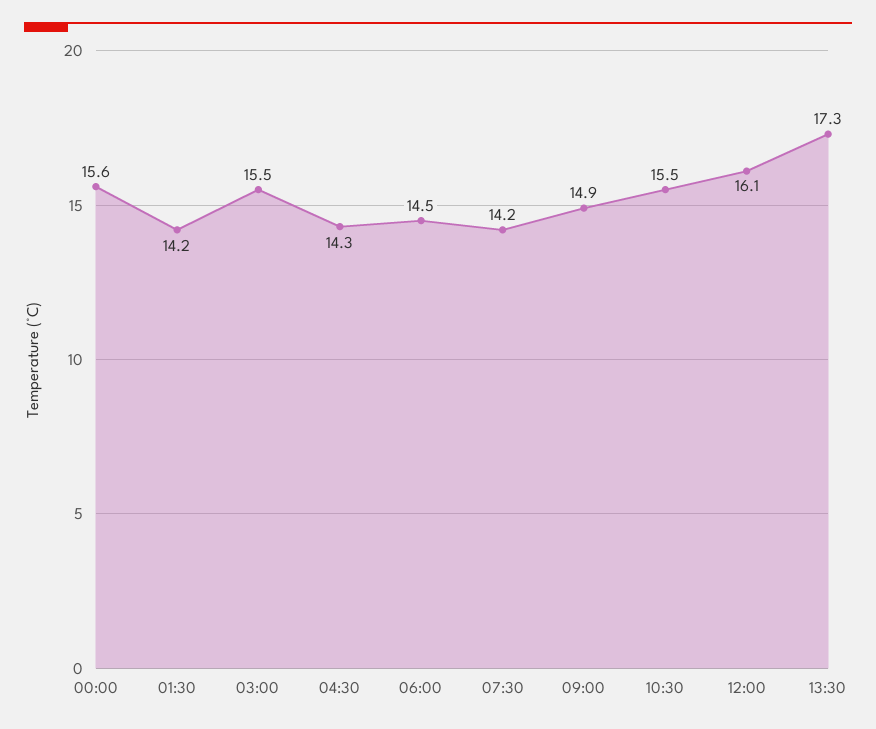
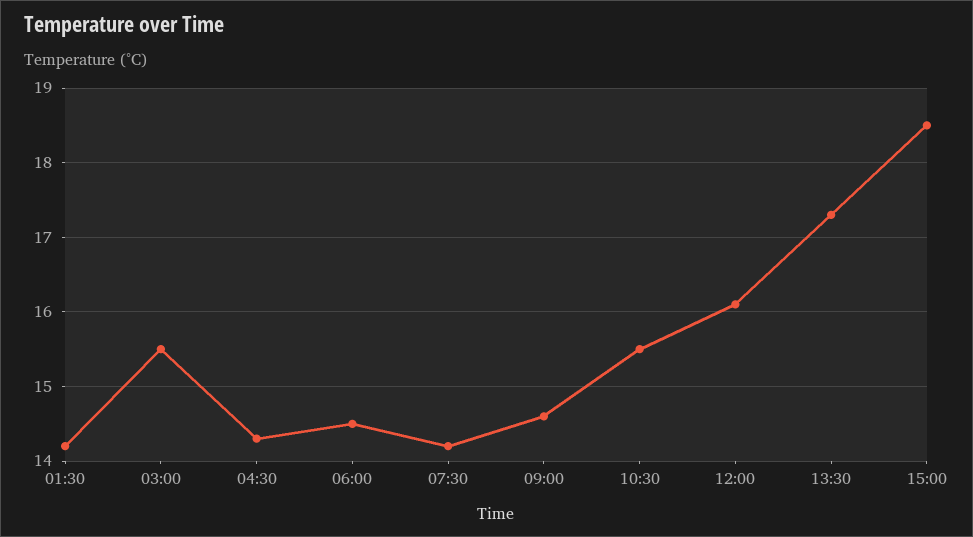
00:00: 15.6 -> none
09:00: 14.9 -> 14.6
15:00: none -> 18.5

